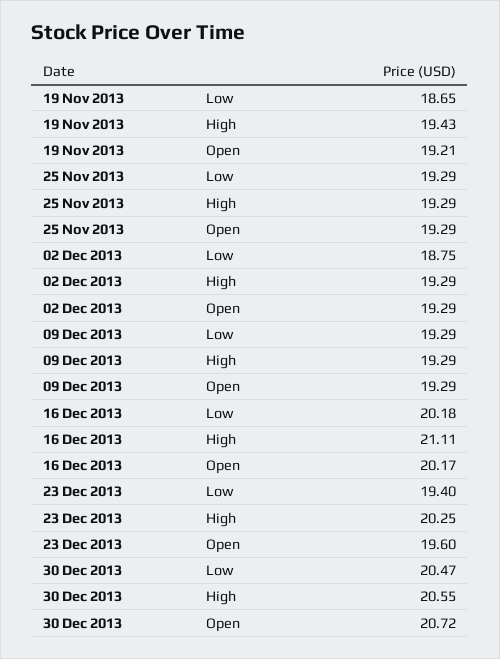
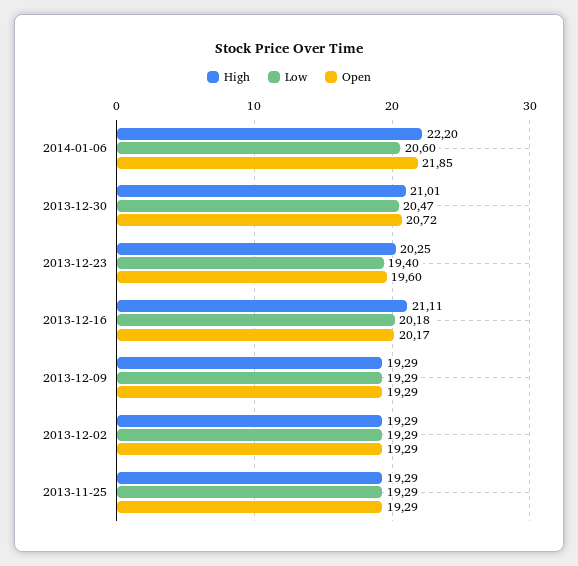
Low, 19 Nov 2013: 18.65 -> none
High, 19 Nov 2013: 19.43 -> none
Open, 19 Nov 2013: 19.21 -> none
Low, 02 Dec 2013: 18.75 -> 19.29
High, 30 Dec 2013: 20.55 -> 21.01
High, 2014-01-06: none -> 22.2
Low, 2014-01-06: none -> 20.6
Open, 2014-01-06: none -> 21.85

